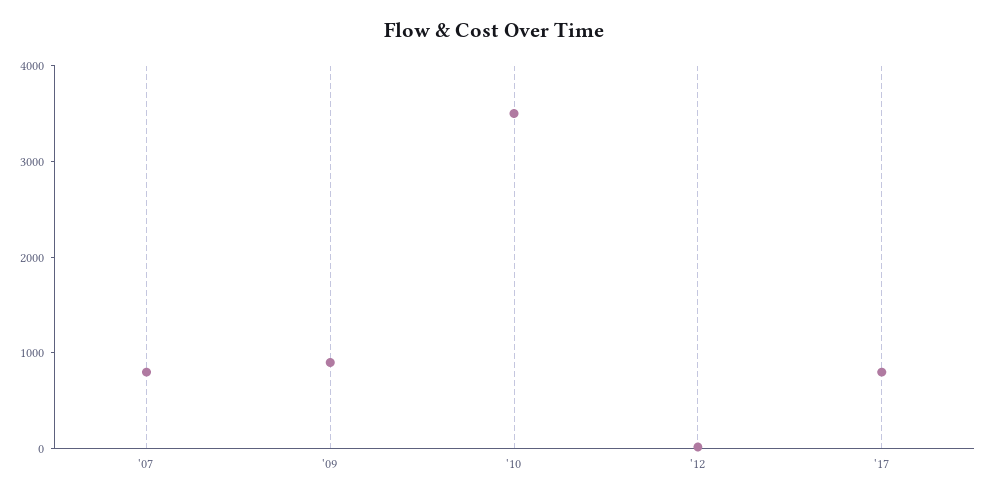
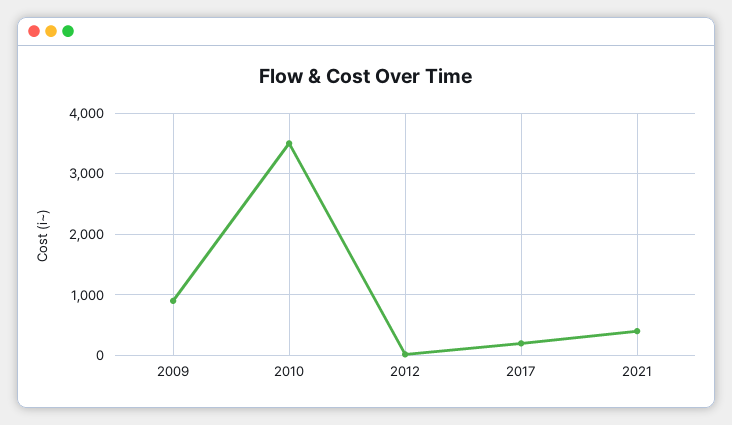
'07: 800 -> none
'17: 800 -> 200
2021: none -> 400

